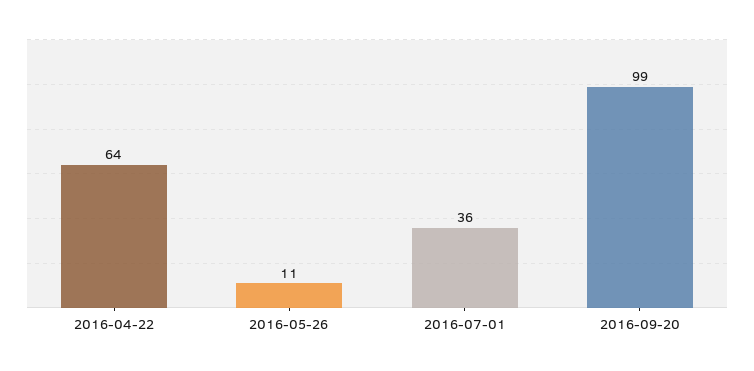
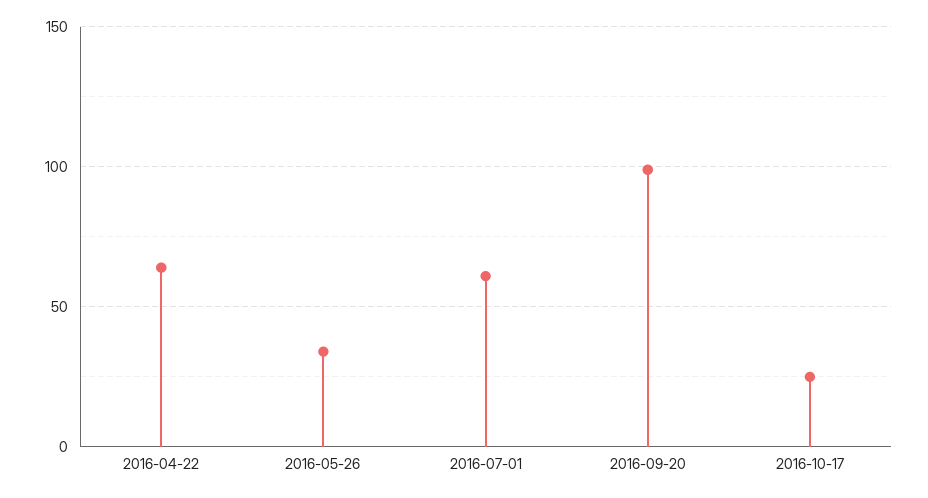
2016-05-26: 11 -> 35
2016-07-01: 36 -> 60
2016-10-17: none -> 25

